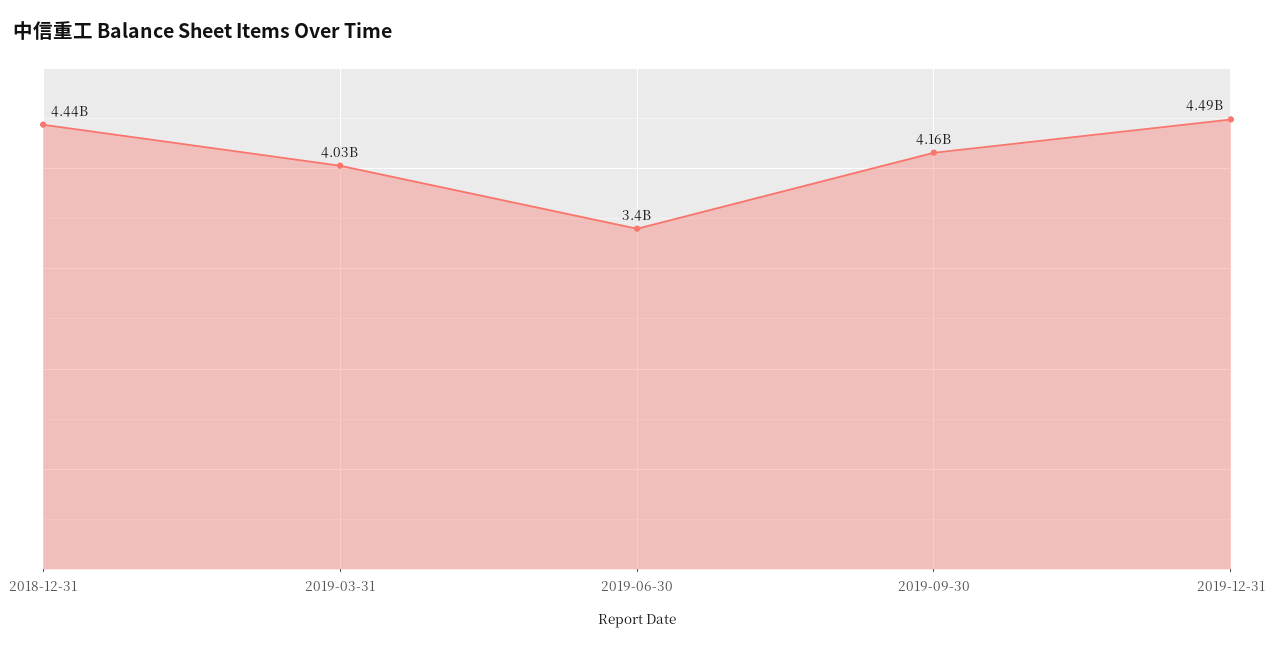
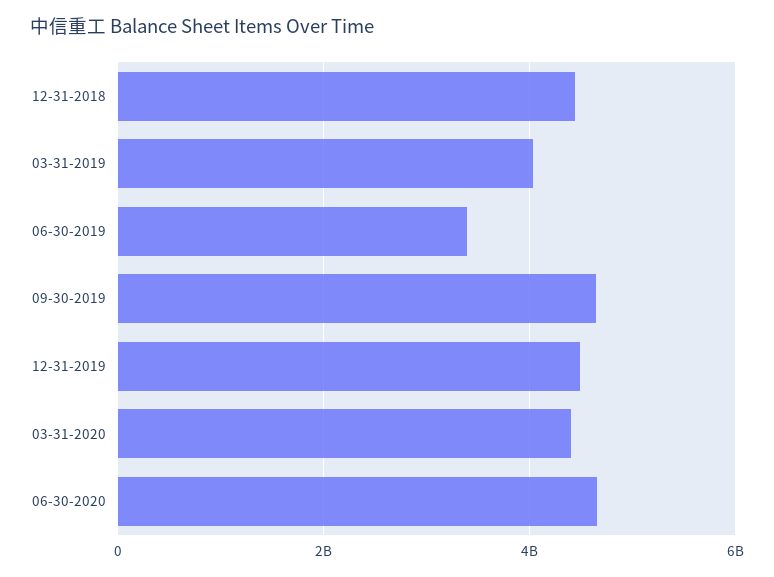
2019-09-30: 4160000000 -> 4600000000
03-31-2020: none -> 4400000000
06-30-2020: none -> 4600000000

